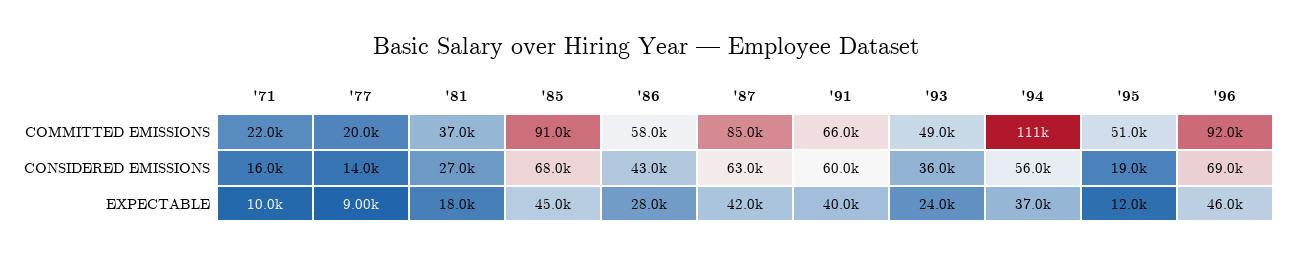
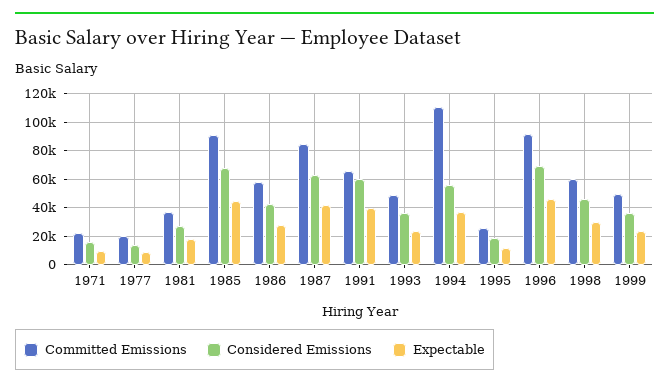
COMMITTED EMISSIONS, '95: 51000 -> 25000
COMMITTED EMISSIONS, 1998: none -> 60000
CONSIDERED EMISSIONS, 1998: none -> 45000
EXPECTABLE, 1998: none -> 30000
COMMITTED EMISSIONS, 1999: none -> 50000
CONSIDERED EMISSIONS, 1999: none -> 35000
EXPECTABLE, 1999: none -> 25000

